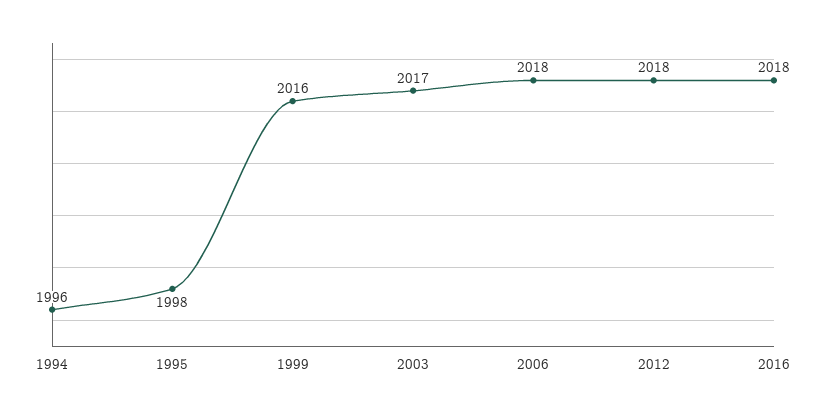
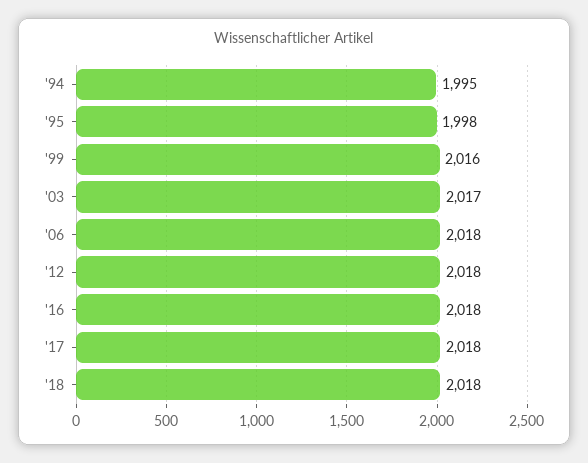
1994: 1996 -> 1995
'17: none -> 2018
'18: none -> 2018

